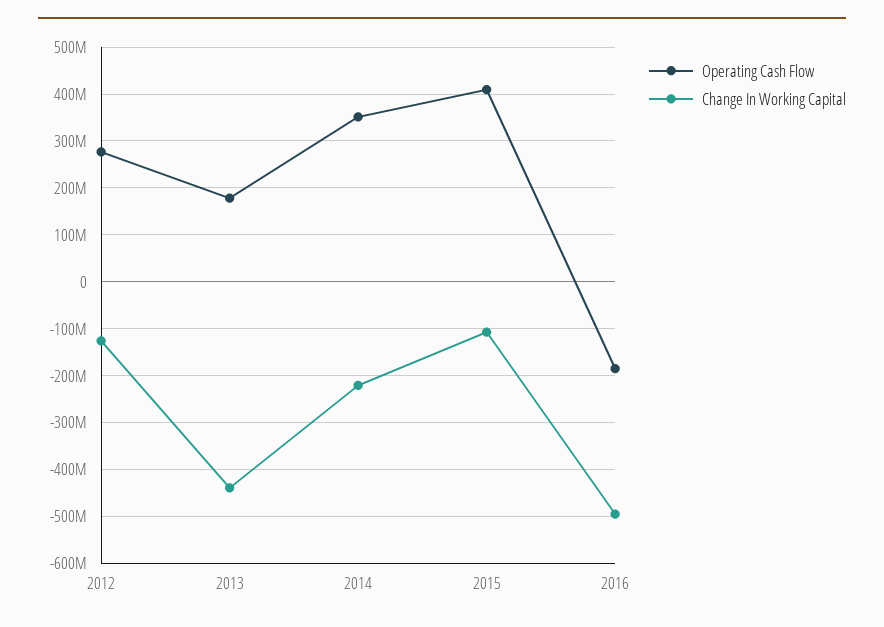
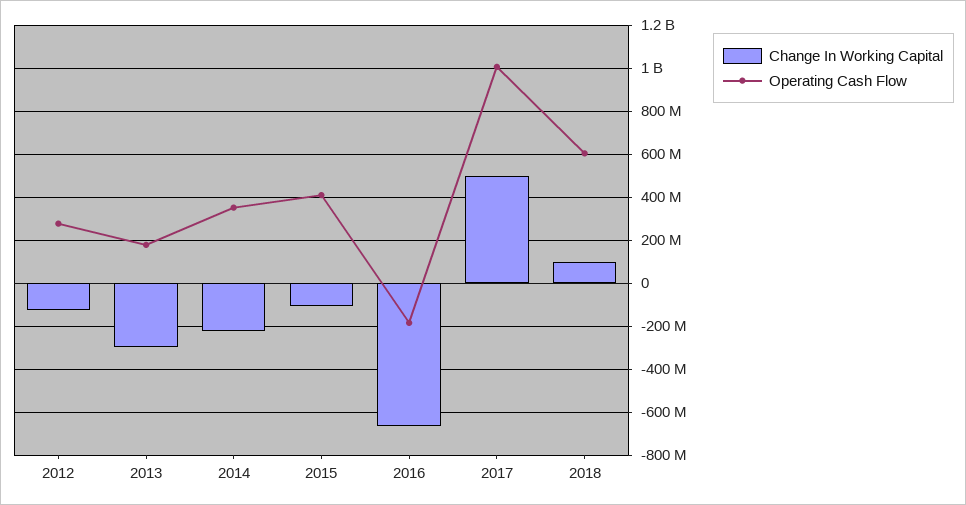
Change In Working Capital, 2013: -440000000 -> -300000000
Change In Working Capital, 2016: -500000000 -> -650000000
Change In Working Capital, 2017: none -> 500000000
Operating Cash Flow, 2017: none -> 1000000000
Change In Working Capital, 2018: none -> 100000000
Operating Cash Flow, 2018: none -> 600000000

